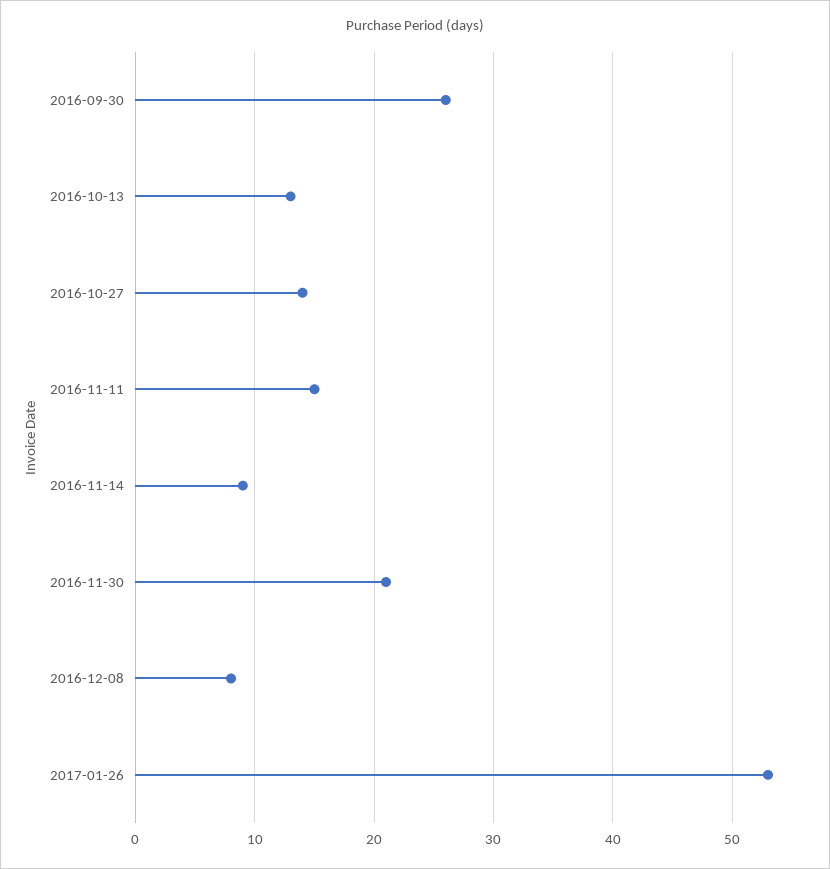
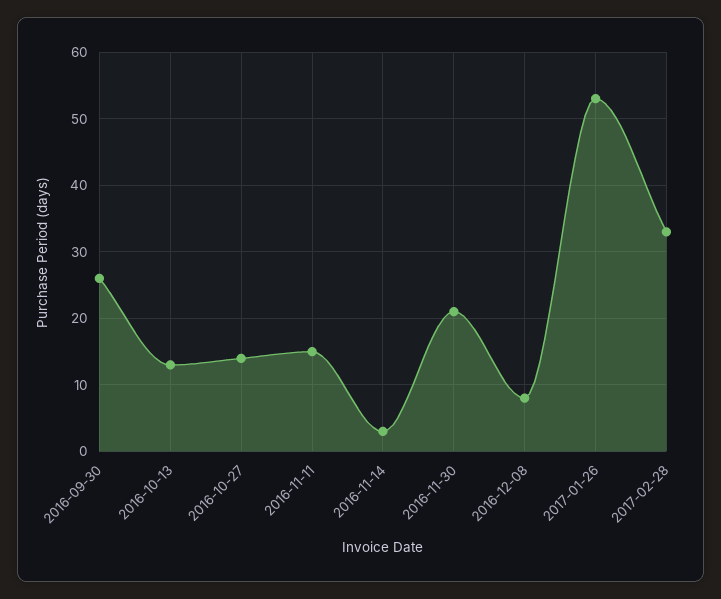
2016-11-14: 9 -> 3
2017-02-28: none -> 33

